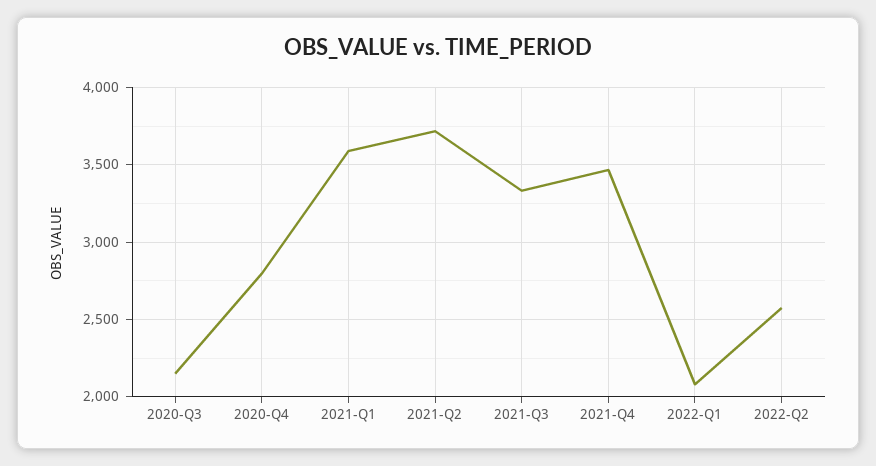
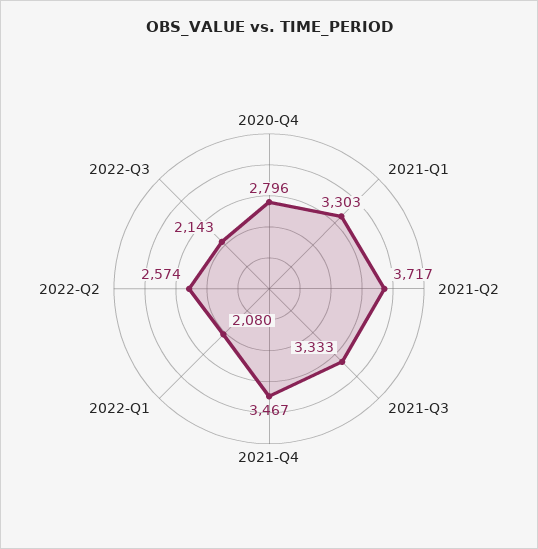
2020-Q3: 2150 -> none
2021-Q1: 3600 -> 3303
2022-Q3: none -> 2143

